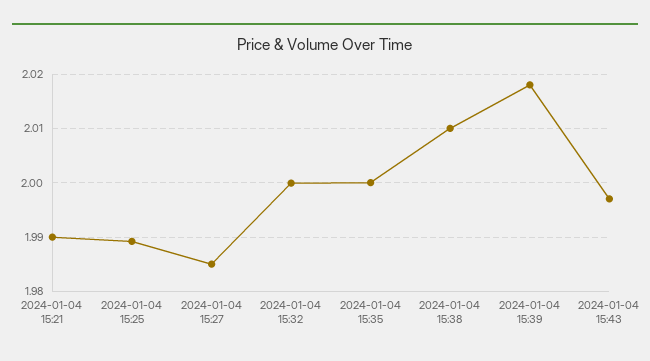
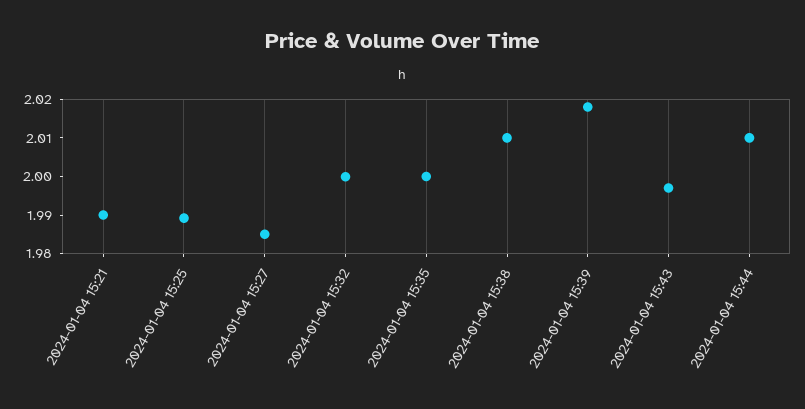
2024-01-04 15:44: none -> 2.01

